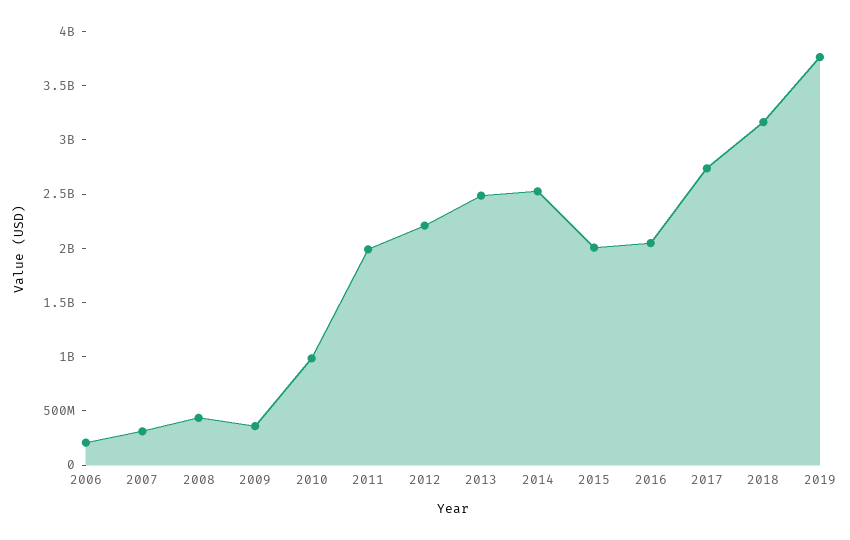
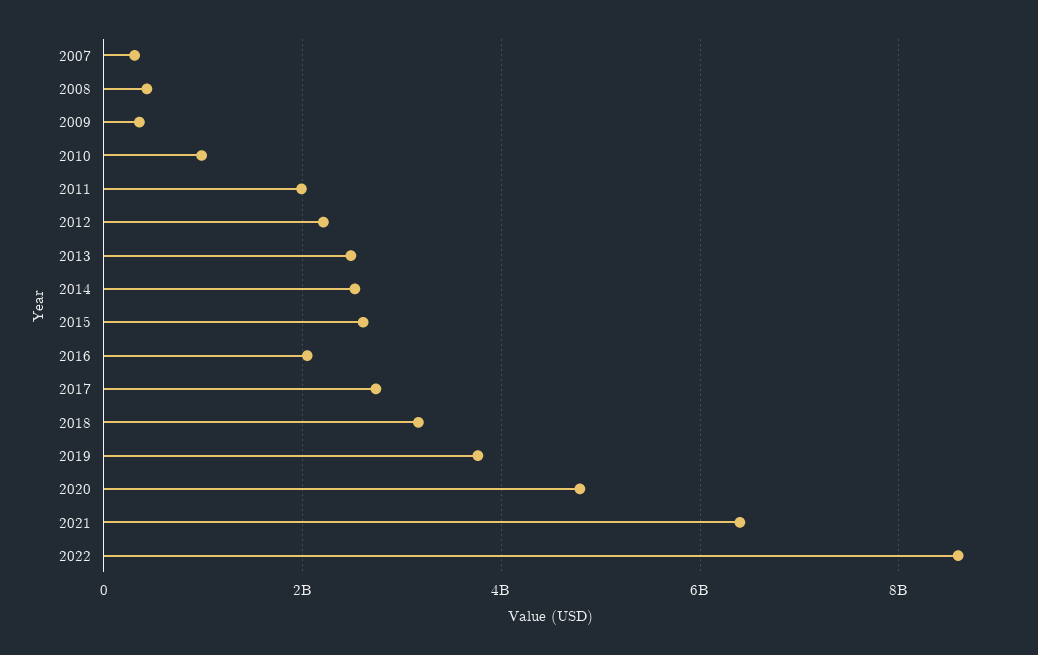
2006: 200000000 -> none
2015: 2000000000 -> 2600000000
2020: none -> 4800000000
2021: none -> 6400000000
2022: none -> 8600000000

